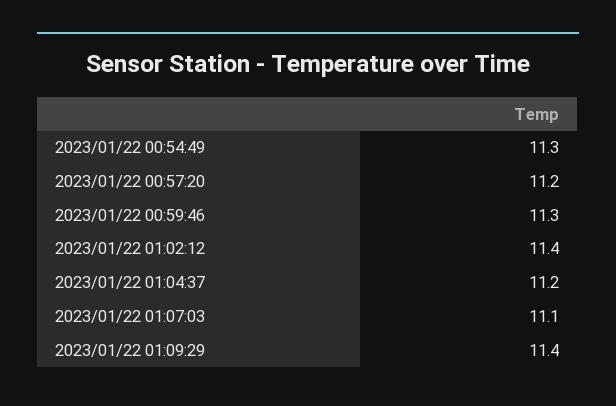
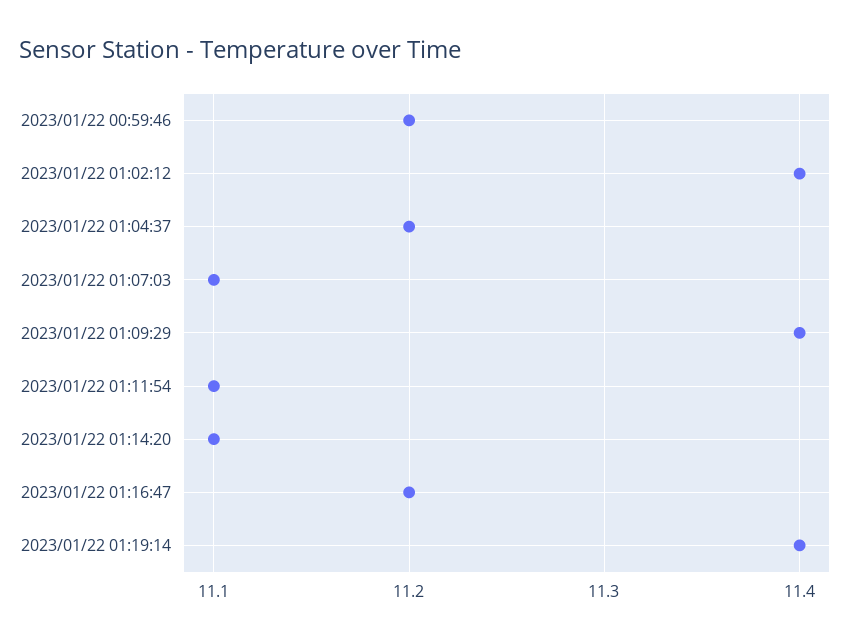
2023/01/22 00:54:49: 11.3 -> none
2023/01/22 00:57:20: 11.2 -> none
2023/01/22 00:59:46: 11.3 -> 11.2
2023/01/22 01:11:54: none -> 11.1
2023/01/22 01:14:20: none -> 11.1
2023/01/22 01:16:47: none -> 11.2
2023/01/22 01:19:14: none -> 11.4

